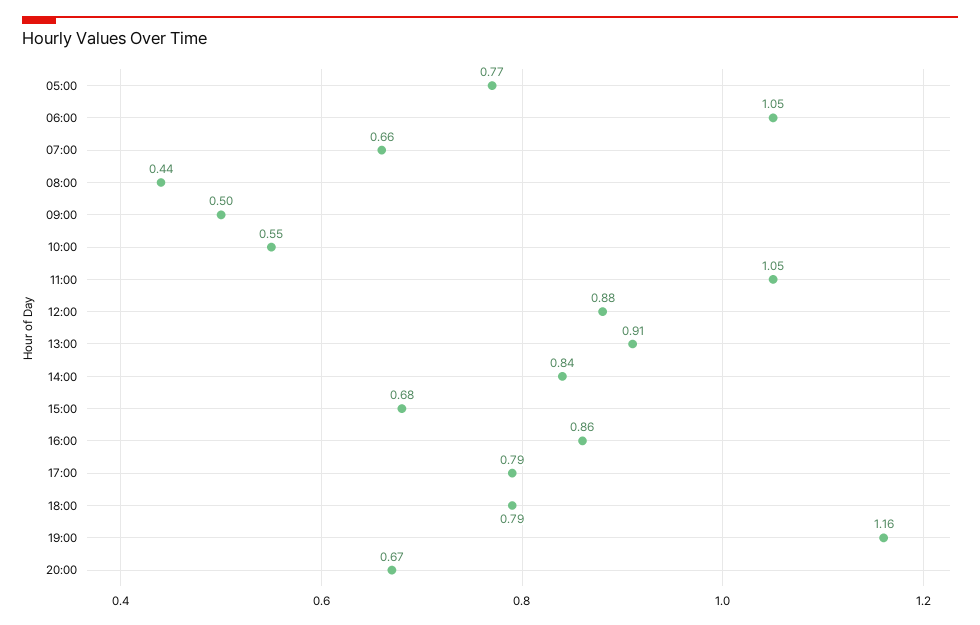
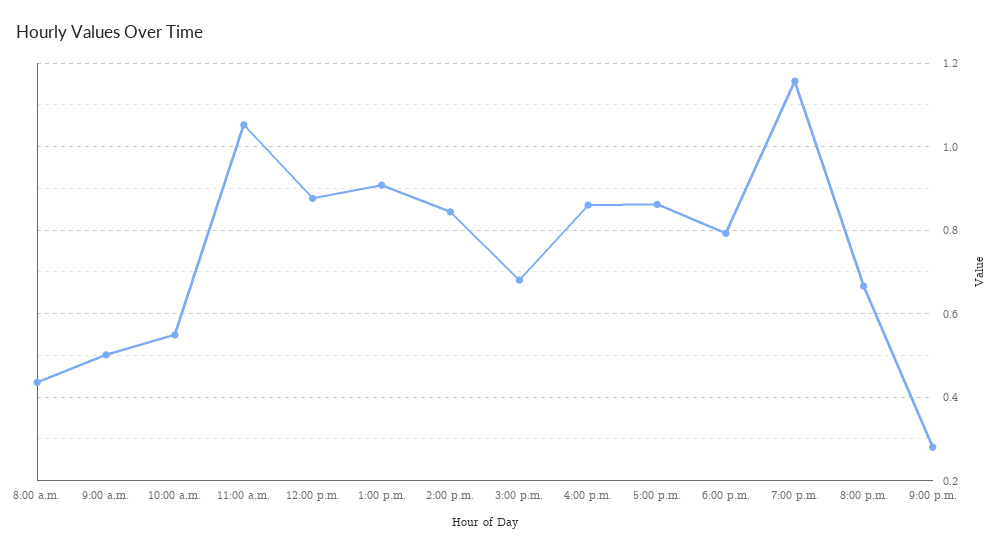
05:00: 0.77 -> none
06:00: 1.05 -> none
07:00: 0.66 -> none
17:00: 0.79 -> 0.86
9:00 p.m.: none -> 0.28

